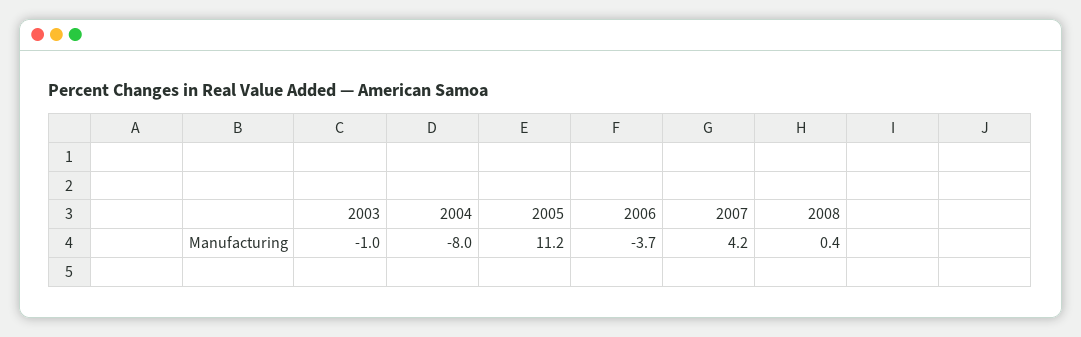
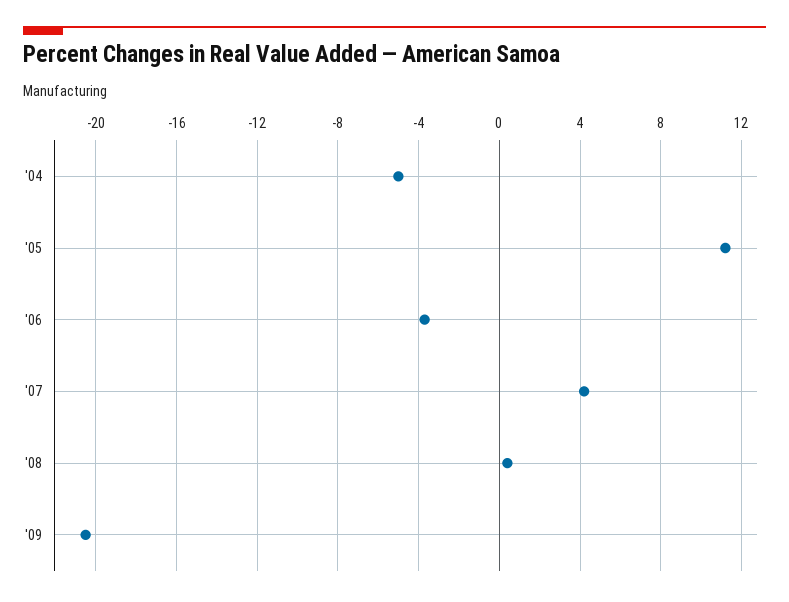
2003: -1 -> none
2004: -8 -> -5
'09: none -> -20.5

